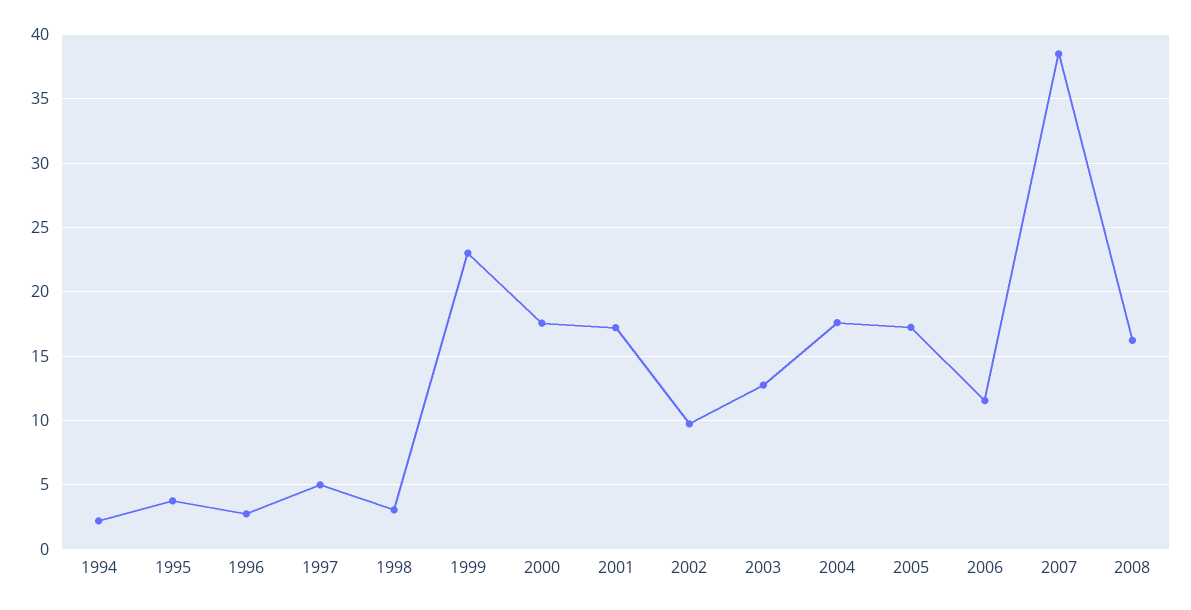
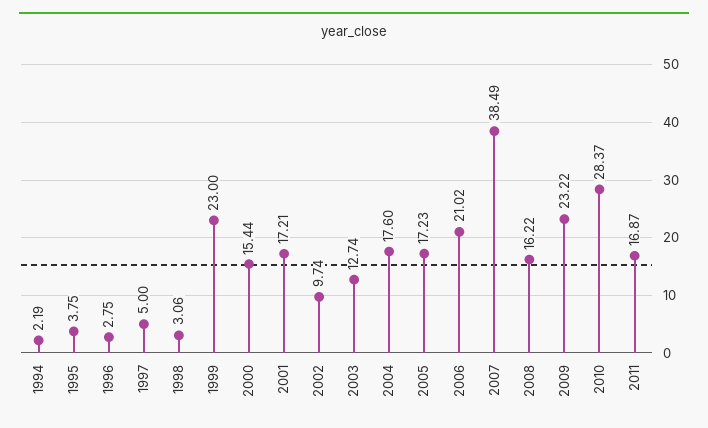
2000: 17.5 -> 15.44
2006: 11.5 -> 21.02
2009: none -> 23.22
2010: none -> 28.37
2011: none -> 16.87

